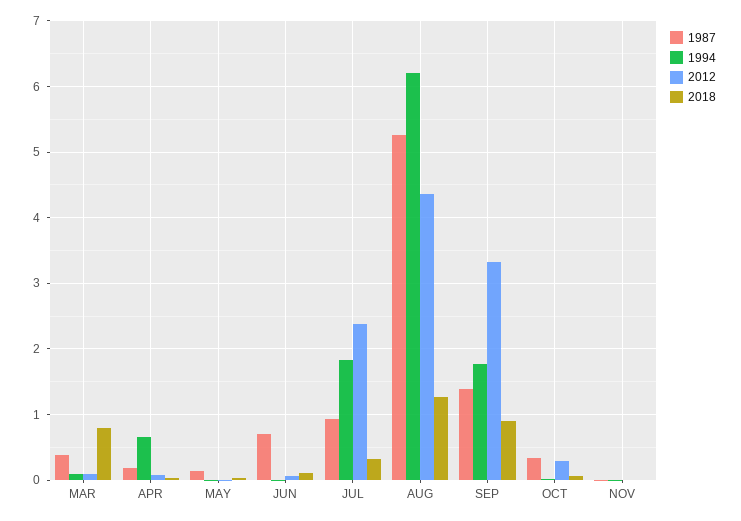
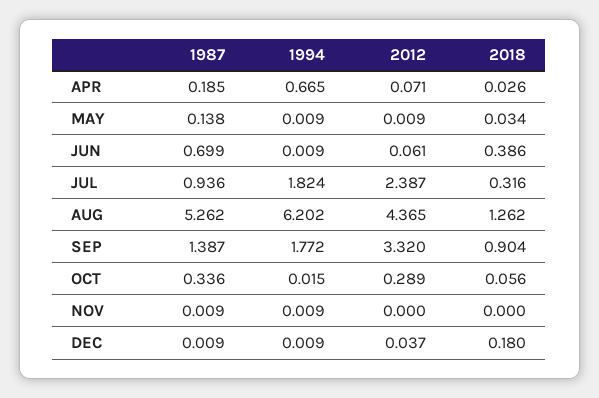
1987, MAR: 0.4 -> none
1994, MAR: 0.1 -> none
2012, MAR: 0.1 -> none
2018, MAR: 0.8 -> none
2018, JUN: 0.1 -> 0.386
1987, DEC: none -> 0.009
1994, DEC: none -> 0.009
2012, DEC: none -> 0.037
2018, DEC: none -> 0.18

